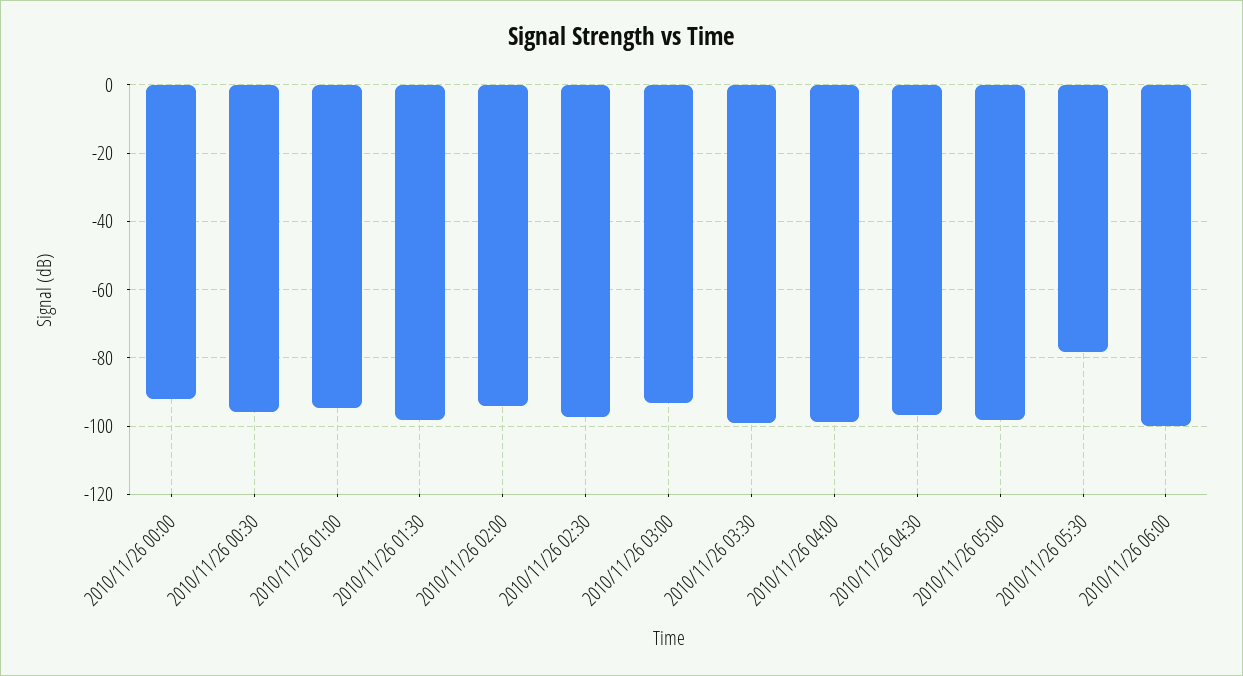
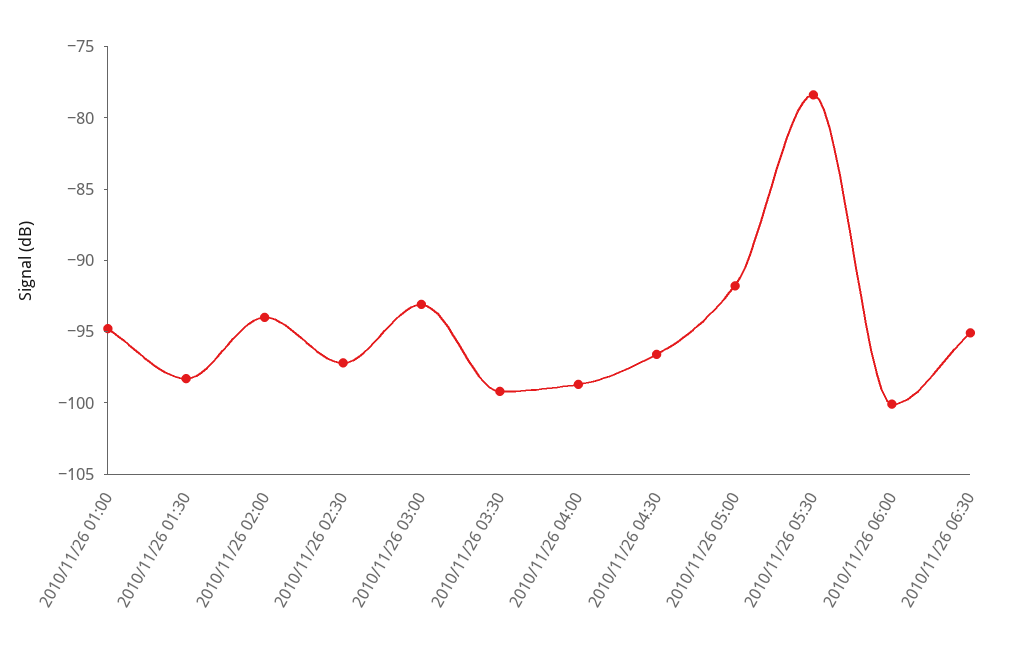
2010/11/26 00:00: -92 -> none
2010/11/26 00:30: -96 -> none
2010/11/26 05:00: -98 -> -92
2010/11/26 06:30: none -> -95

